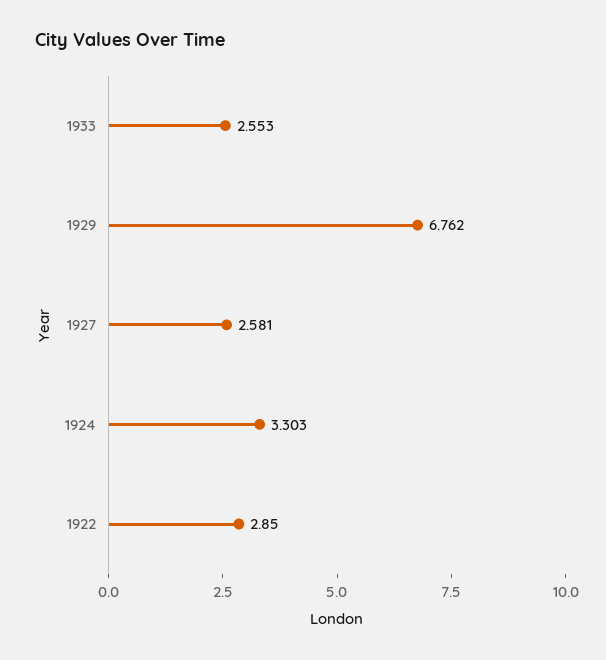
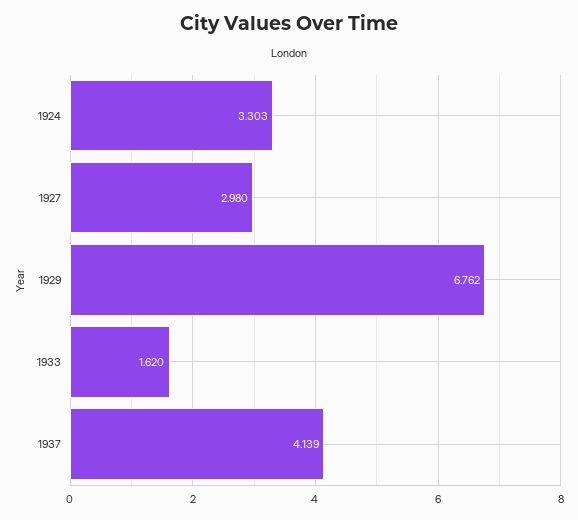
1933: 2.553 -> 1.62
1927: 2.581 -> 2.98
1922: 2.85 -> none
1937: none -> 4.139

